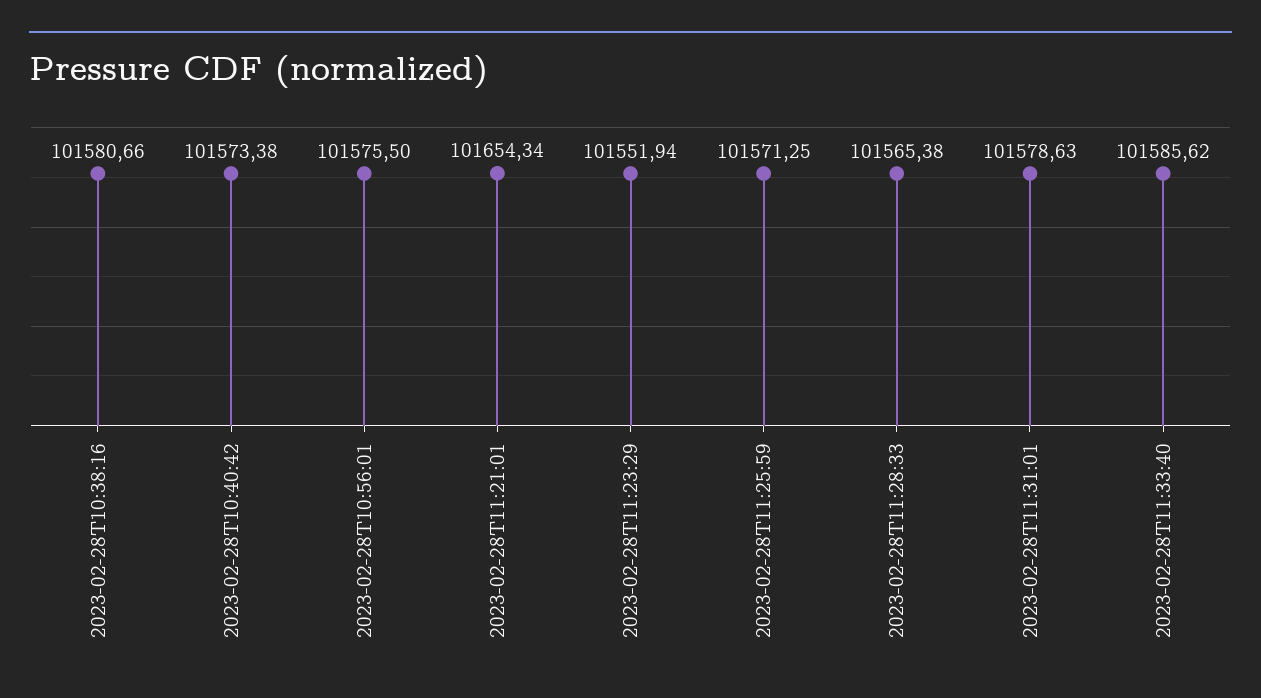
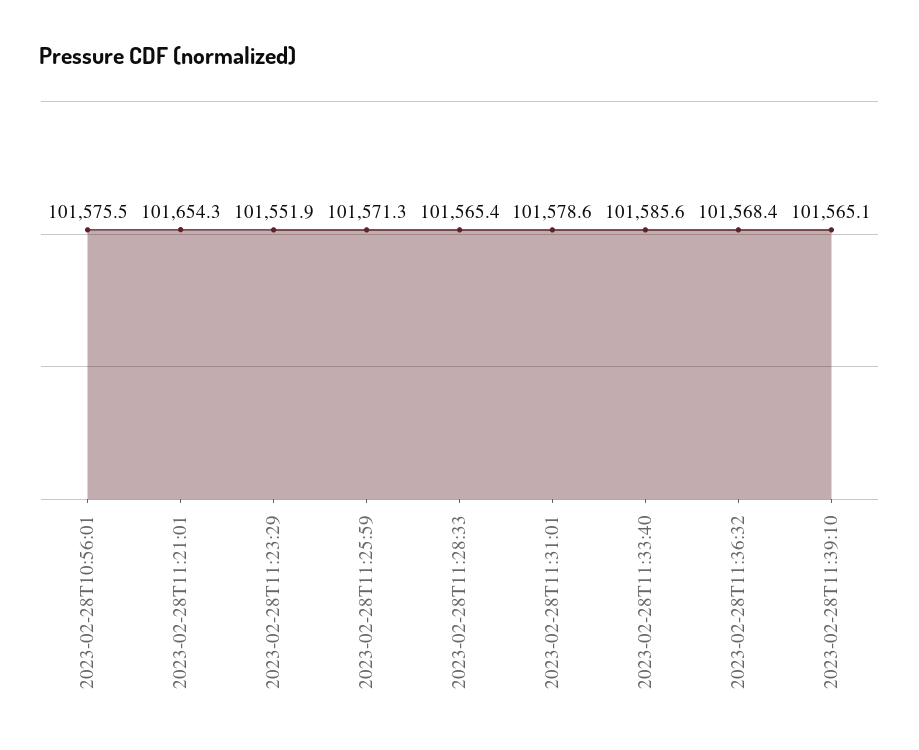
2023-02-28T10:38:16: 101580.66 -> none
2023-02-28T10:40:42: 101573.38 -> none
2023-02-28T11:36:32: none -> 101568.4
2023-02-28T11:39:10: none -> 101565.1

